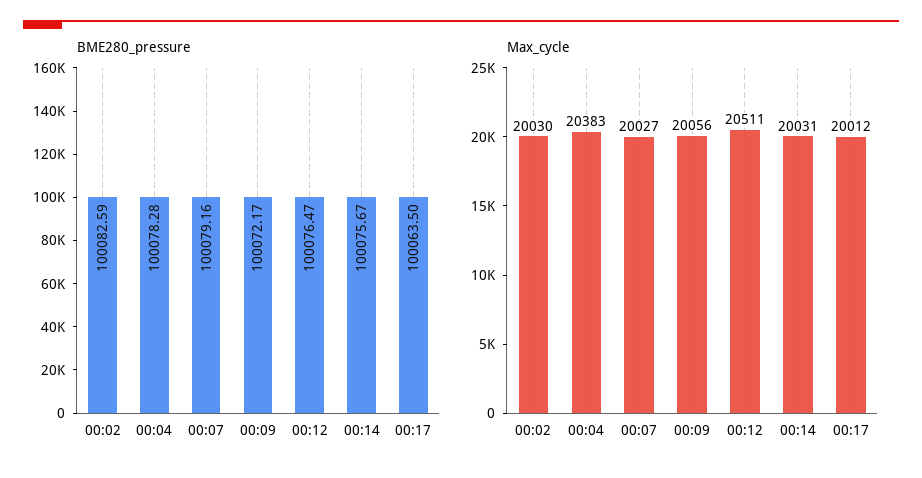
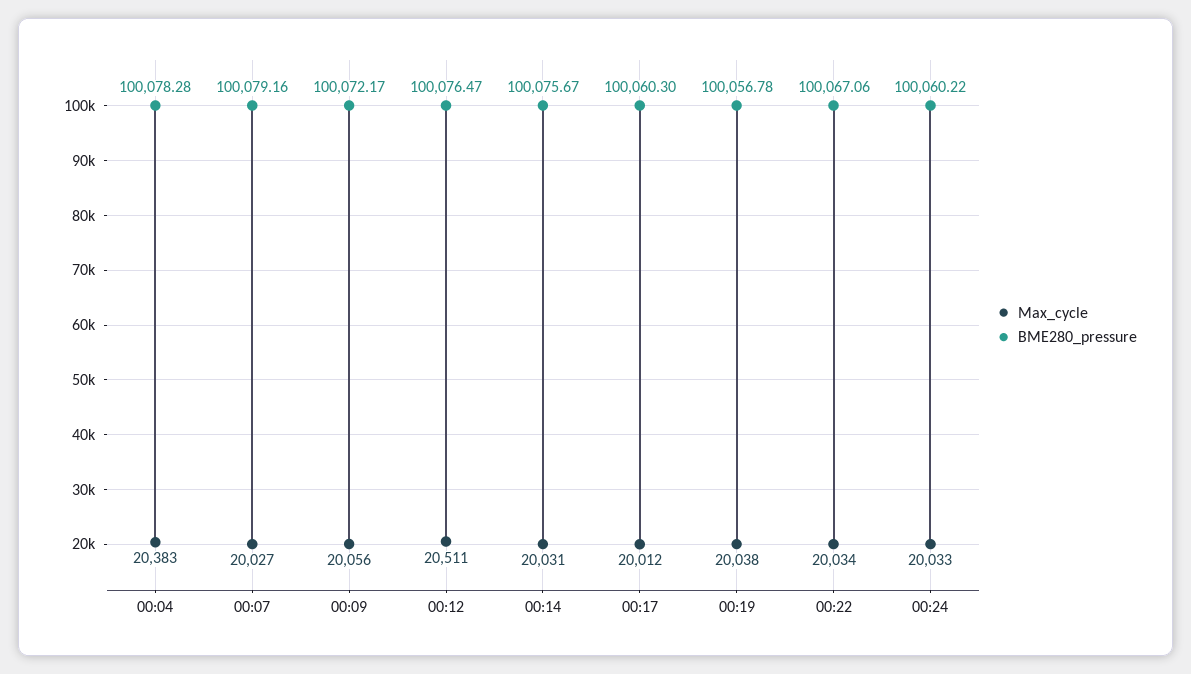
BME280_pressure, 00:02: 100082.59 -> none
BME280_pressure, 00:17: 100063.5 -> 100060.3
Max_cycle, 00:02: 20030 -> none
Max_cycle, 00:19: none -> 20038
BME280_pressure, 00:19: none -> 100056.78
Max_cycle, 00:22: none -> 20034
BME280_pressure, 00:22: none -> 100067.06
Max_cycle, 00:24: none -> 20033
BME280_pressure, 00:24: none -> 100060.22

